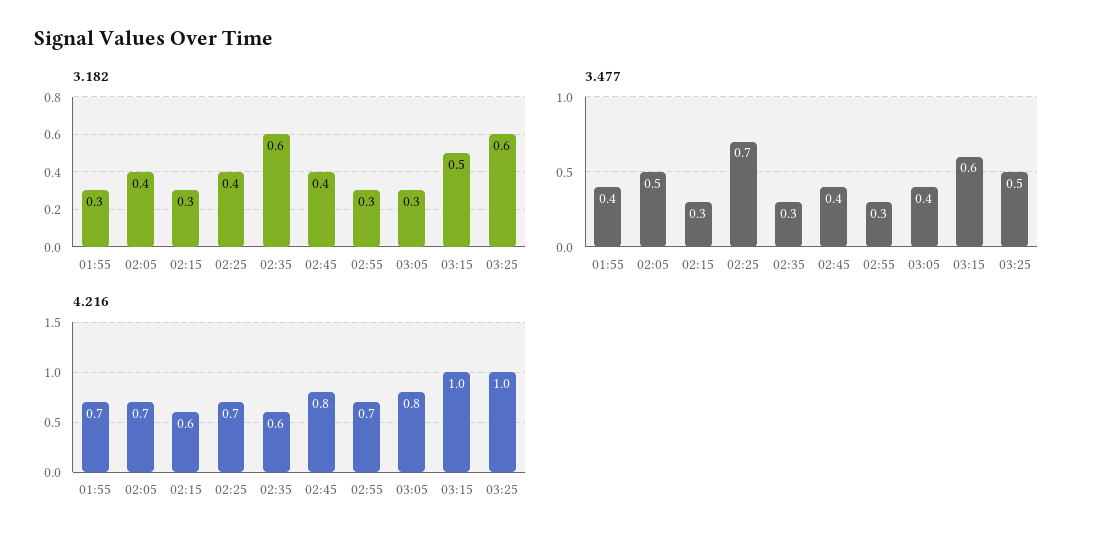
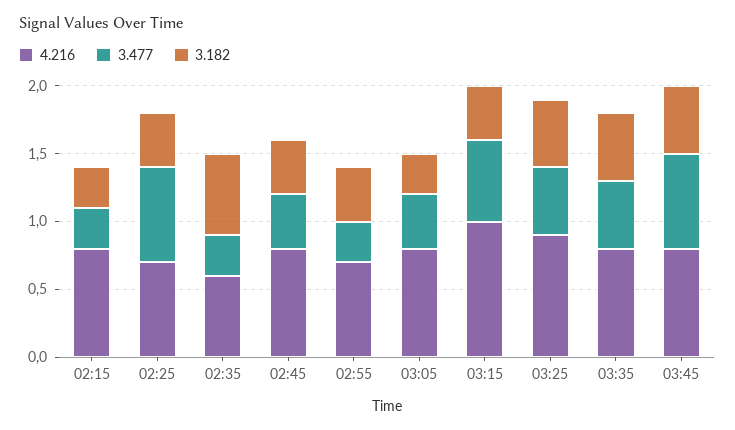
3.182, 01:55: 0.3 -> none
3.182, 02:05: 0.4 -> none
3.182, 02:55: 0.3 -> 0.4
3.182, 03:15: 0.5 -> 0.4
3.182, 03:25: 0.6 -> 0.5
3.477, 01:55: 0.4 -> none
3.477, 02:05: 0.5 -> none
4.216, 01:55: 0.7 -> none
4.216, 02:05: 0.7 -> none
4.216, 02:15: 0.6 -> 0.8
4.216, 03:25: 1 -> 0.9
4.216, 03:35: none -> 0.8
3.477, 03:35: none -> 0.5
3.182, 03:35: none -> 0.5
4.216, 03:45: none -> 0.8
3.477, 03:45: none -> 0.7
3.182, 03:45: none -> 0.5

